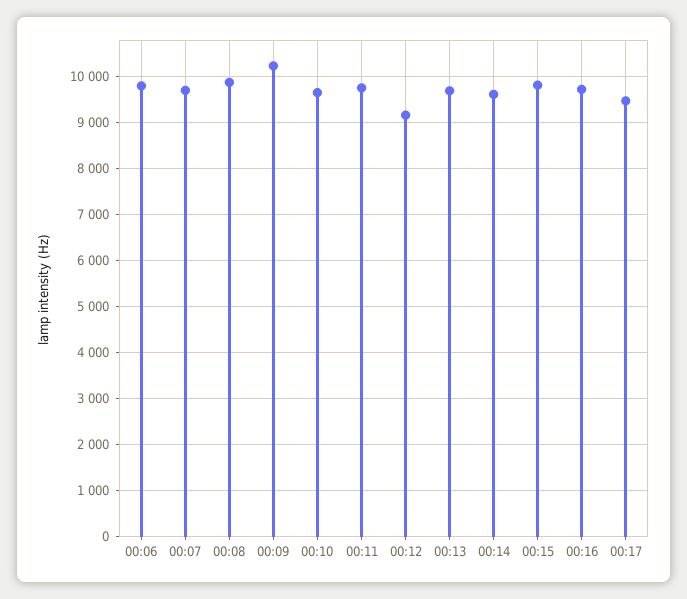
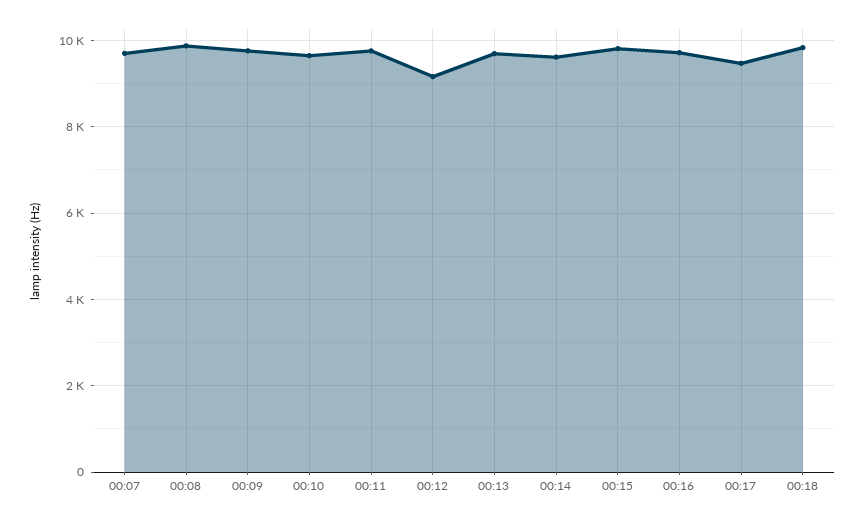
00:06: 9800 -> none
00:09: 10200 -> 9800
00:18: none -> 9800

